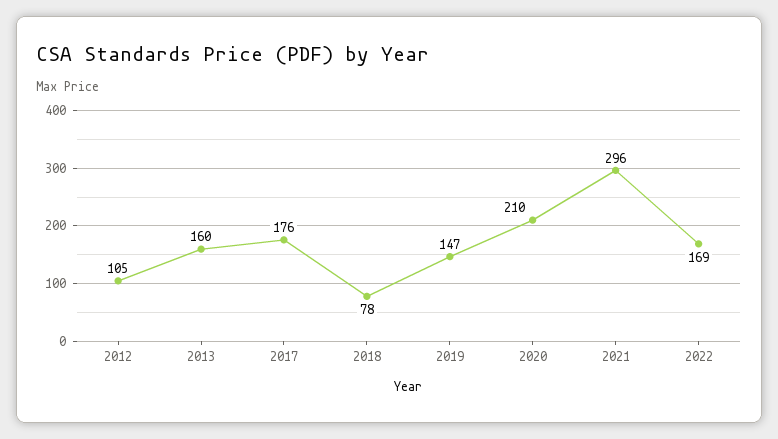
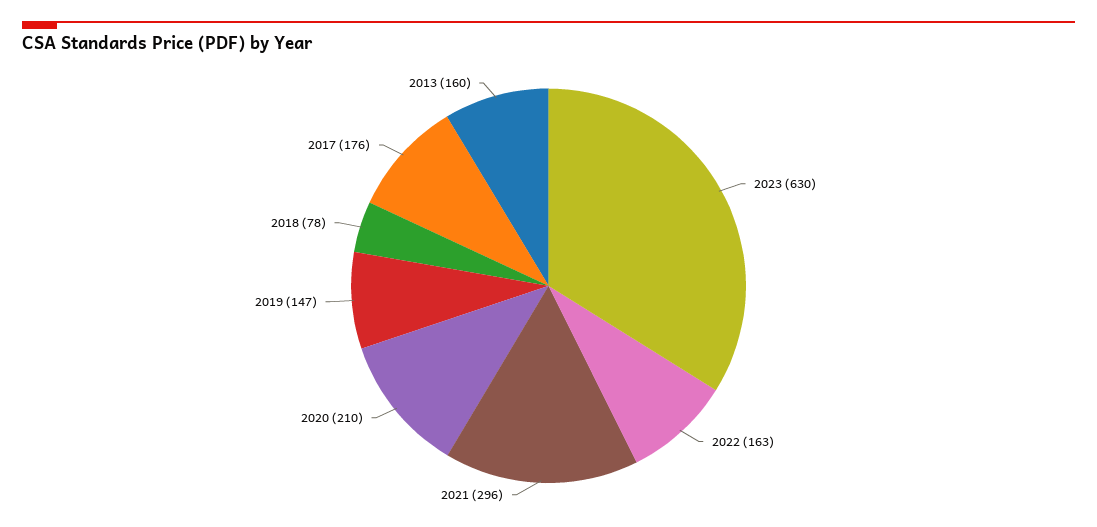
2012: 105 -> none
2022: 169 -> 163
2023: none -> 630

